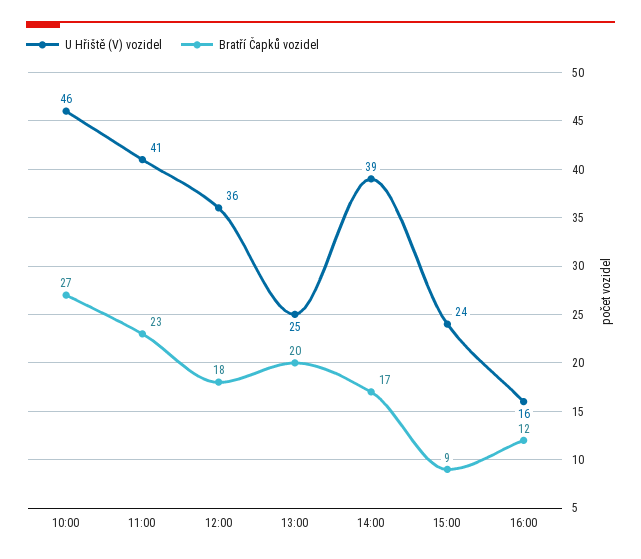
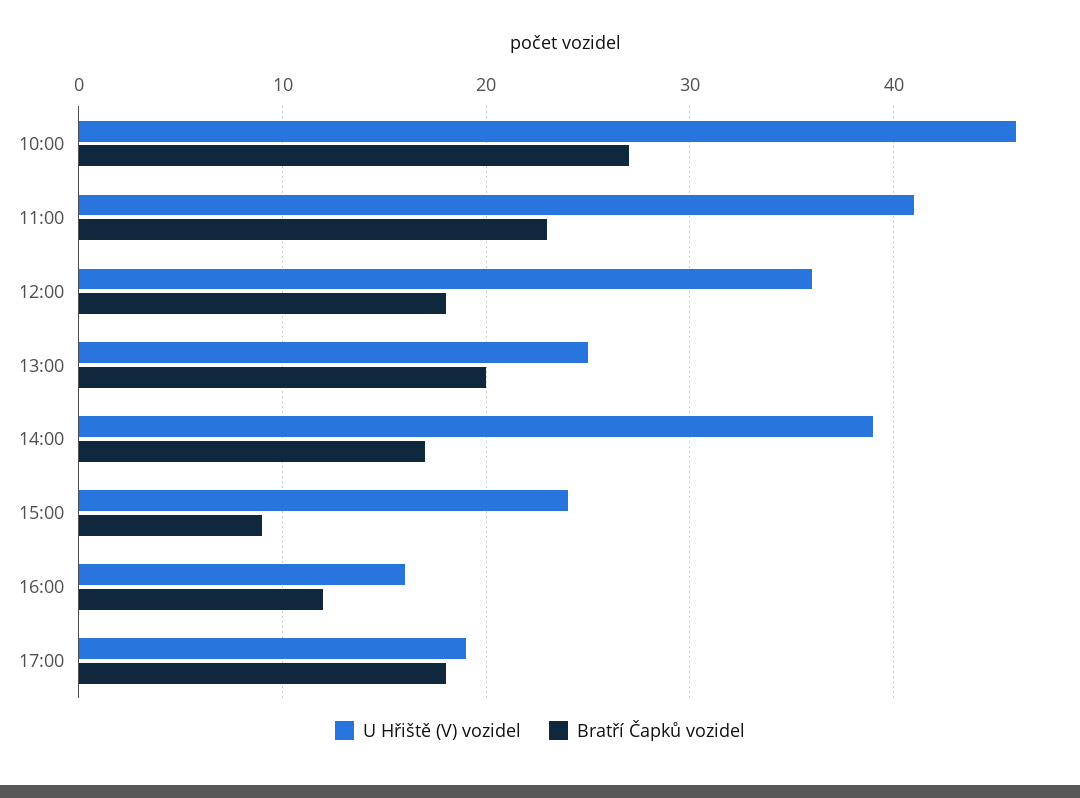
U Hřiště (V) vozidel, 17:00: none -> 19
Bratří Čapků vozidel, 17:00: none -> 18

